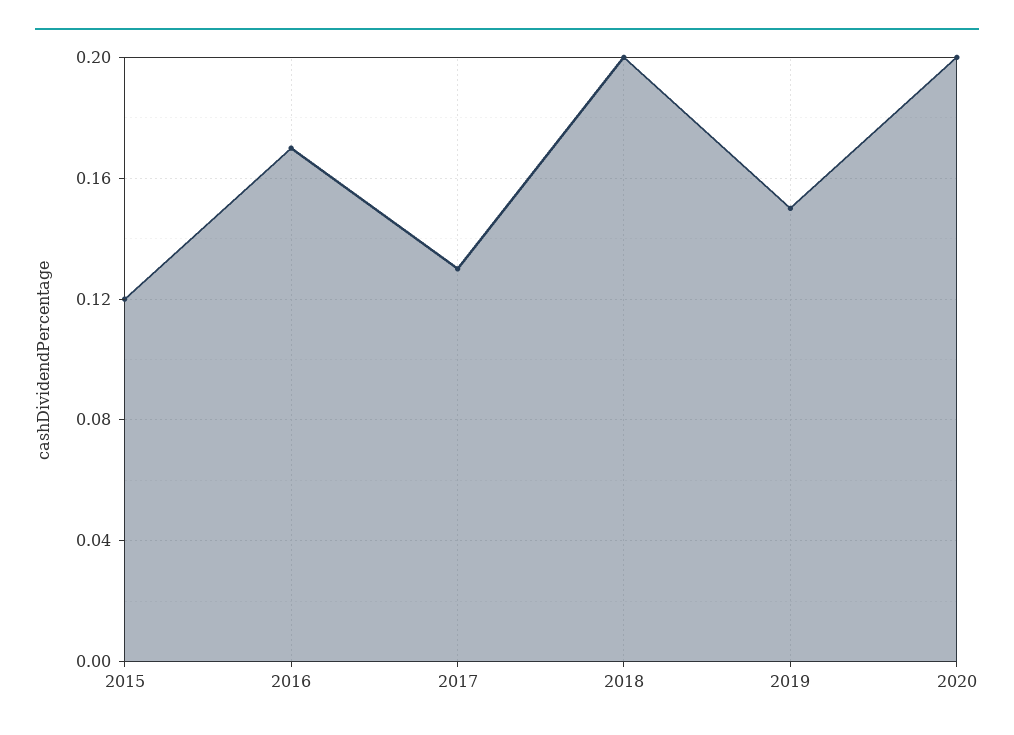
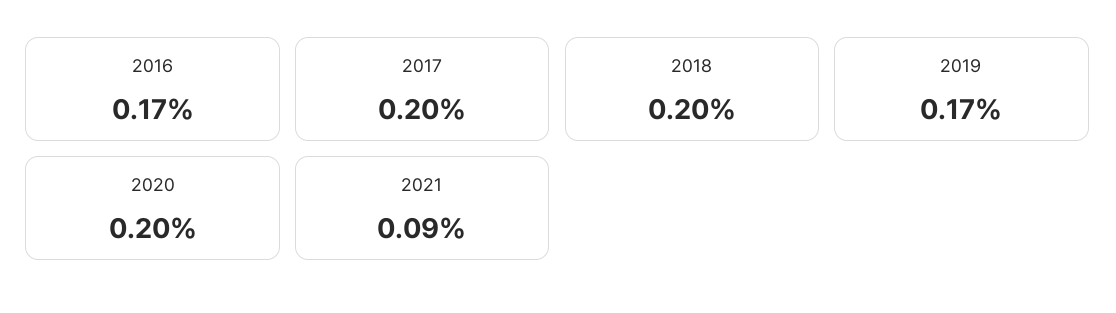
2015: 0.12 -> none
2017: 0.13 -> 0.2
2019: 0.15 -> 0.17
2021: none -> 0.09

